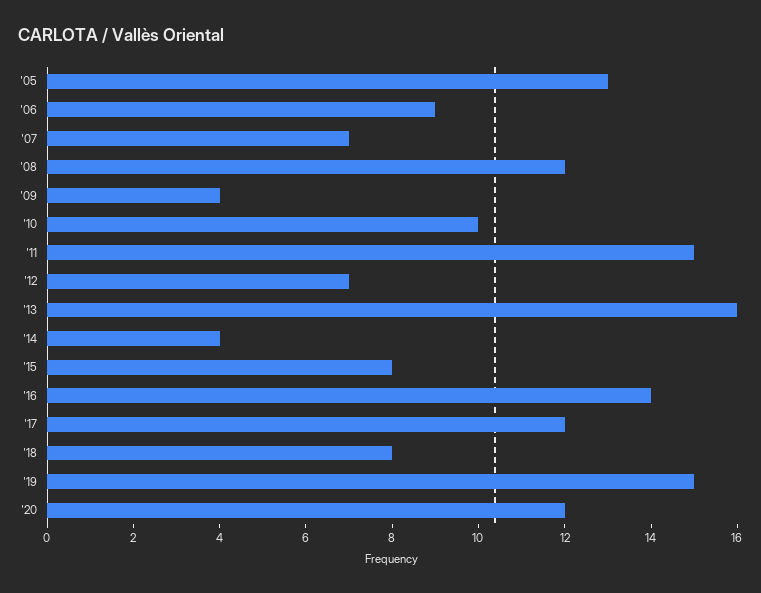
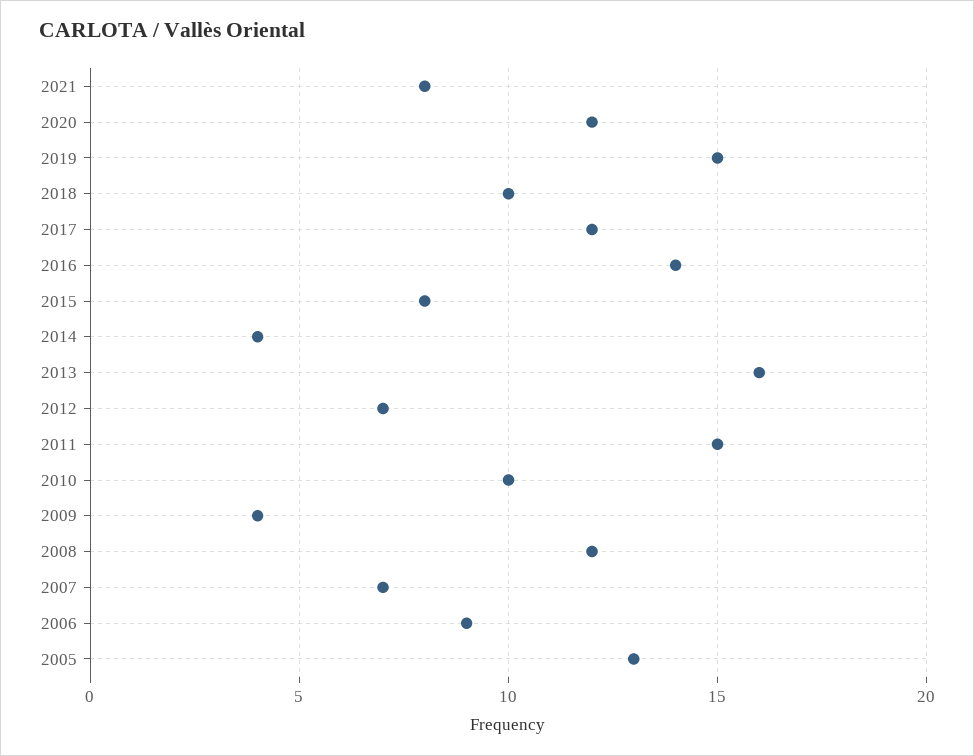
'18: 8 -> 10
2021: none -> 8

